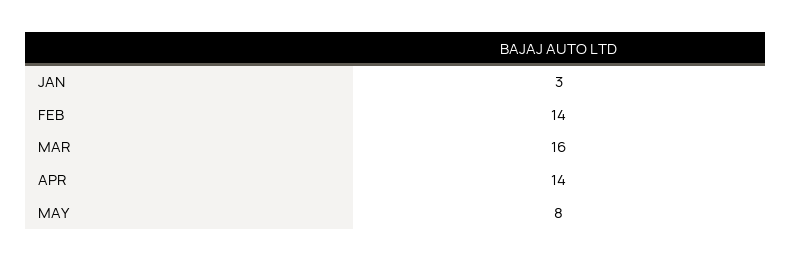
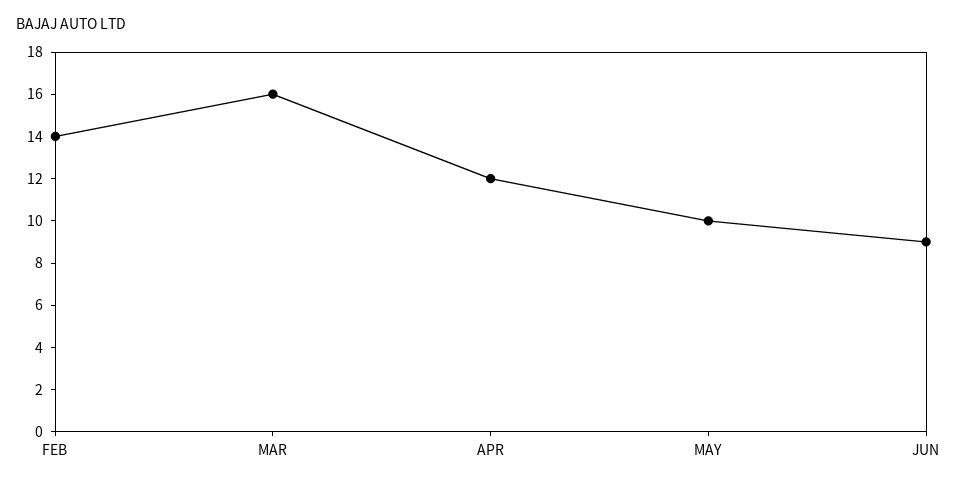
JAN: 3 -> none
APR: 14 -> 12
MAY: 8 -> 10
JUN: none -> 9

